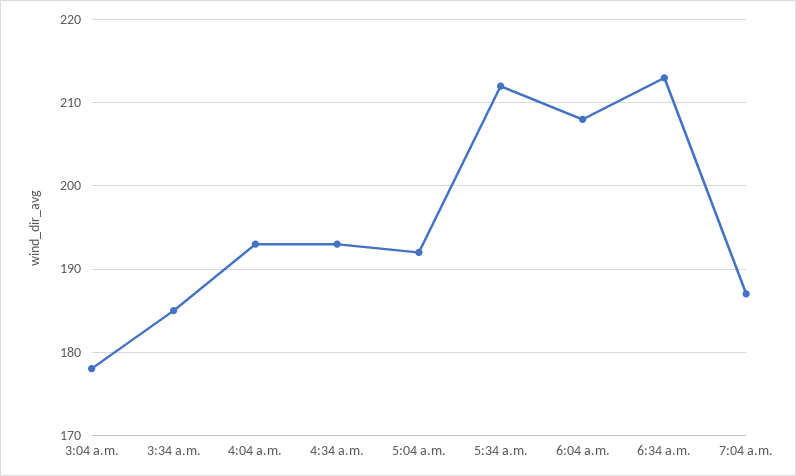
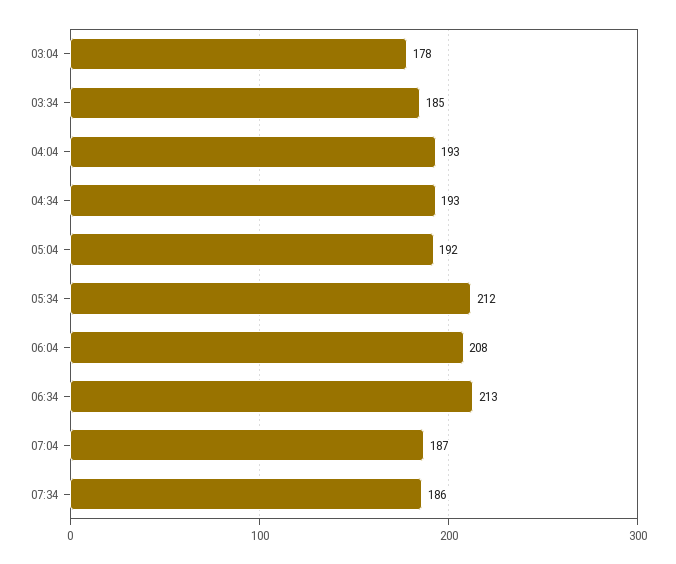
07:34: none -> 186

